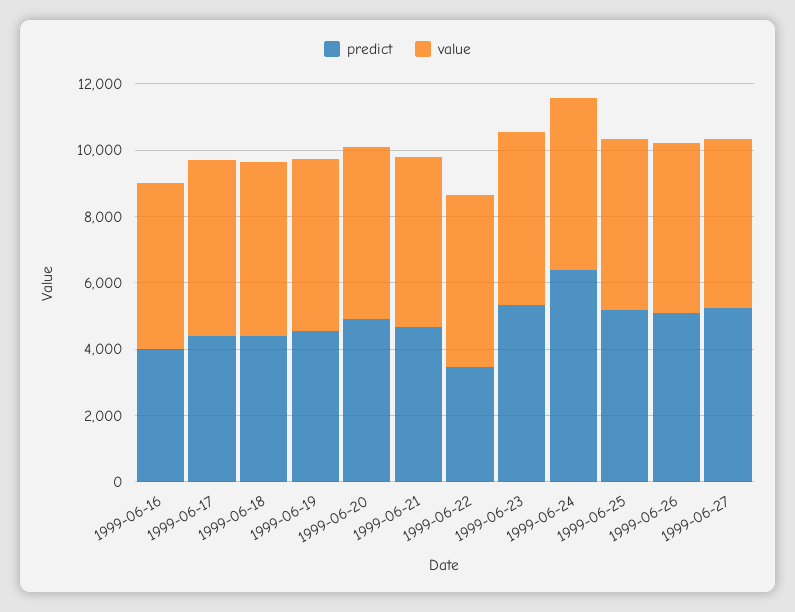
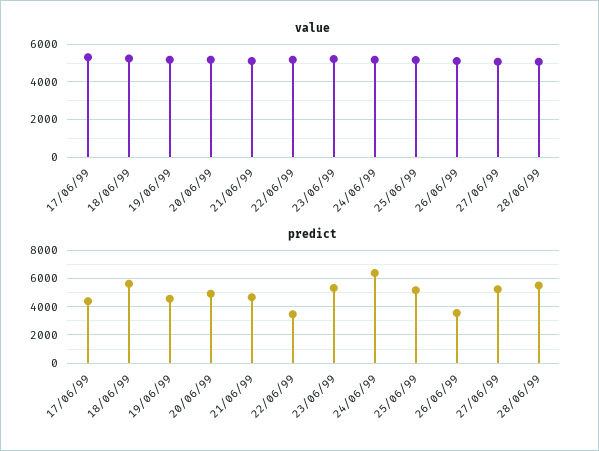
predict, 1999-06-16: 4000 -> none
value, 1999-06-16: 5000 -> none
predict, 1999-06-18: 4500 -> 5500
predict, 1999-06-26: 5000 -> 3500
value, 28/06/99: none -> 5000
predict, 28/06/99: none -> 5500

